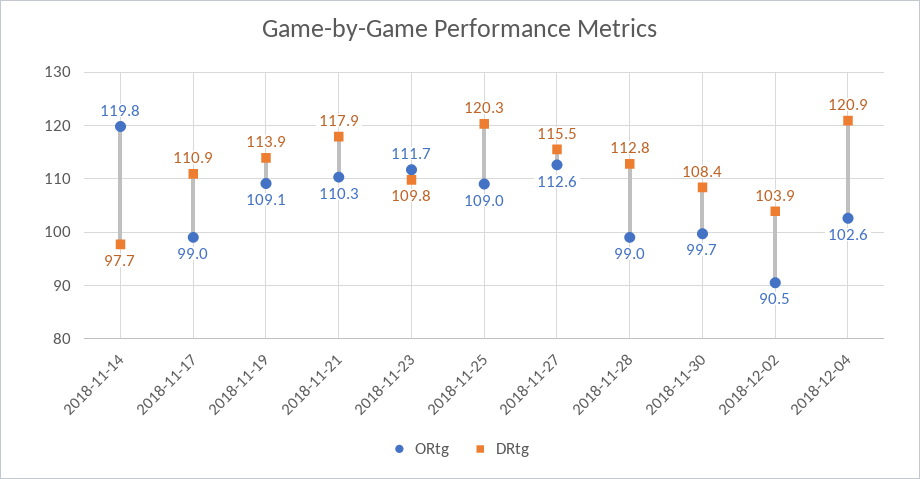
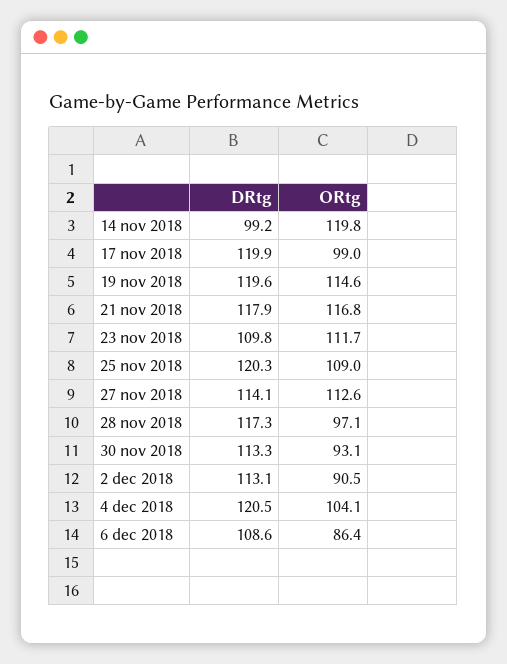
DRtg, 2018-11-14: 97.7 -> 99.2
DRtg, 2018-11-17: 110.9 -> 119.9
ORtg, 2018-11-19: 109.1 -> 114.6
DRtg, 2018-11-19: 113.9 -> 119.6
ORtg, 2018-11-21: 110.3 -> 116.8
DRtg, 2018-11-27: 115.5 -> 114.1
ORtg, 2018-11-28: 99 -> 97.1
DRtg, 2018-11-28: 112.8 -> 117.3
ORtg, 2018-11-30: 99.7 -> 93.1
DRtg, 2018-11-30: 108.4 -> 113.3
DRtg, 2018-12-02: 103.9 -> 113.1
ORtg, 2018-12-04: 102.6 -> 104.1
DRtg, 2018-12-04: 120.9 -> 120.5
DRtg, 6 dec 2018: none -> 108.6
ORtg, 6 dec 2018: none -> 86.4

